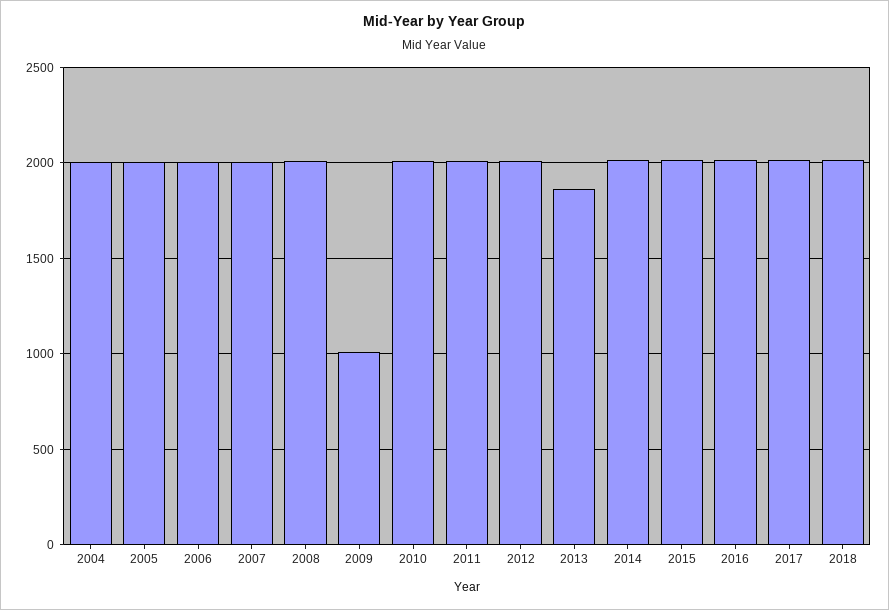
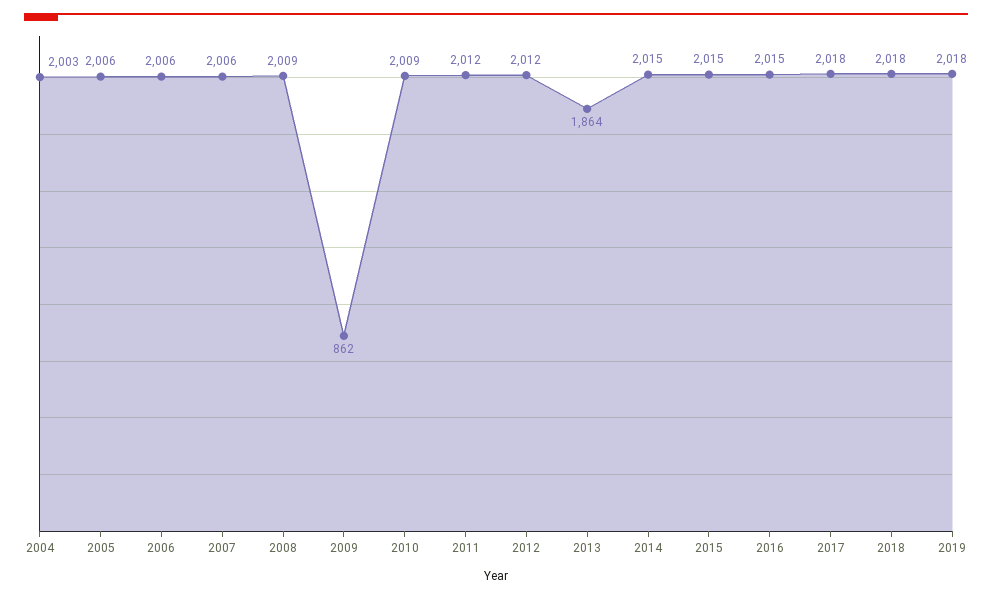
2009: 1000 -> 862
2019: none -> 2018

